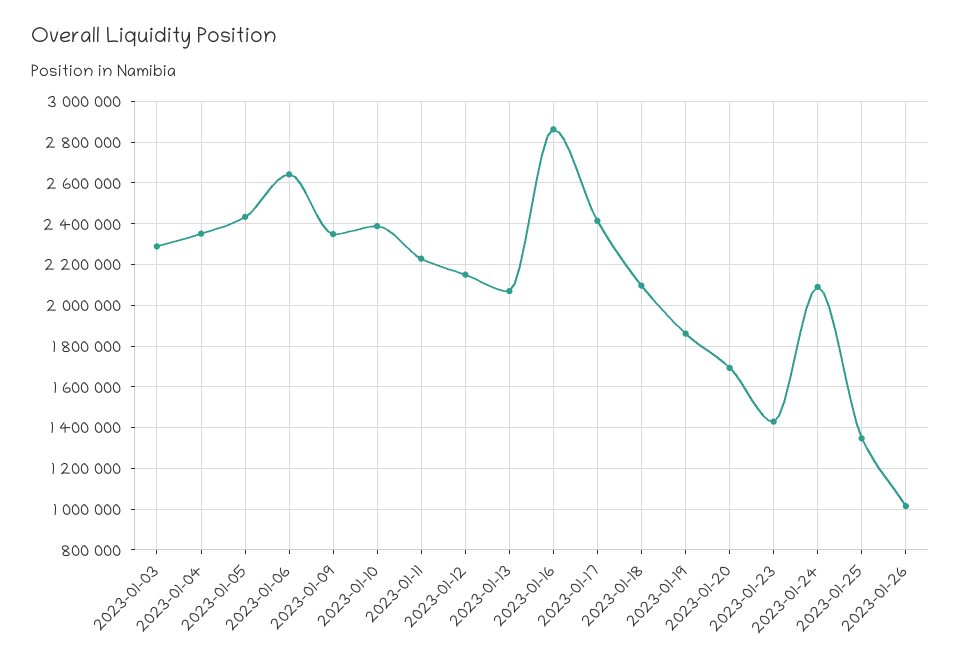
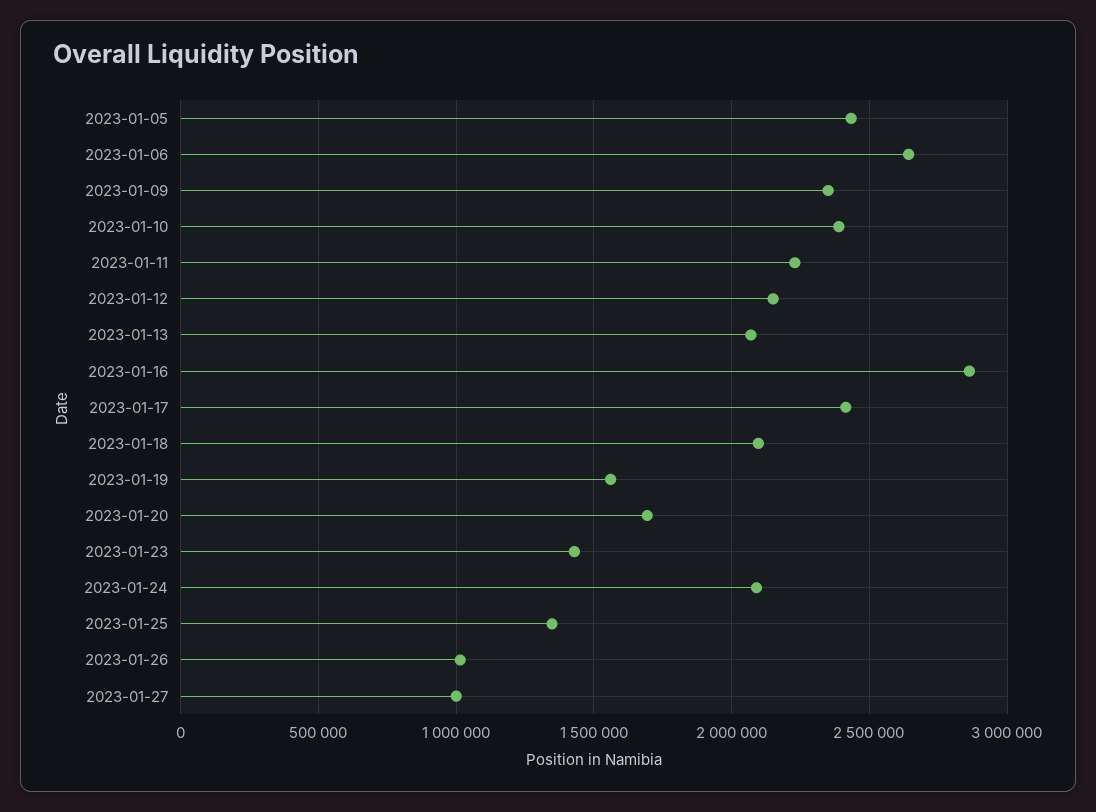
2023-01-03: 2300000 -> none
2023-01-04: 2350000 -> none
2023-01-19: 1850000 -> 1550000
2023-01-27: none -> 1000000

